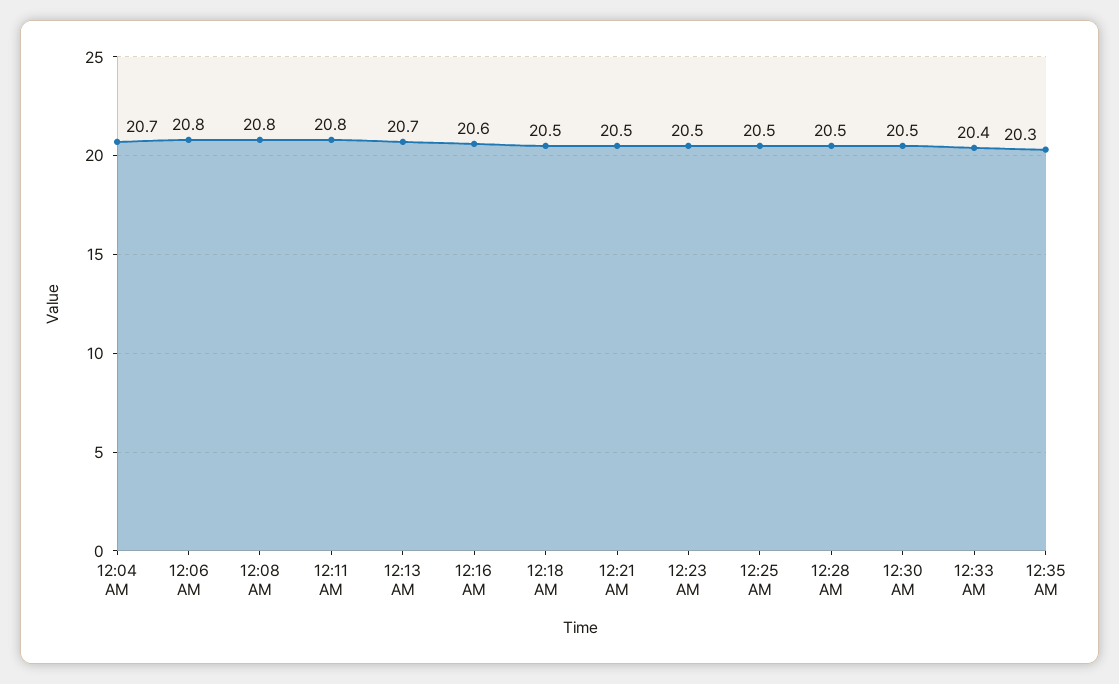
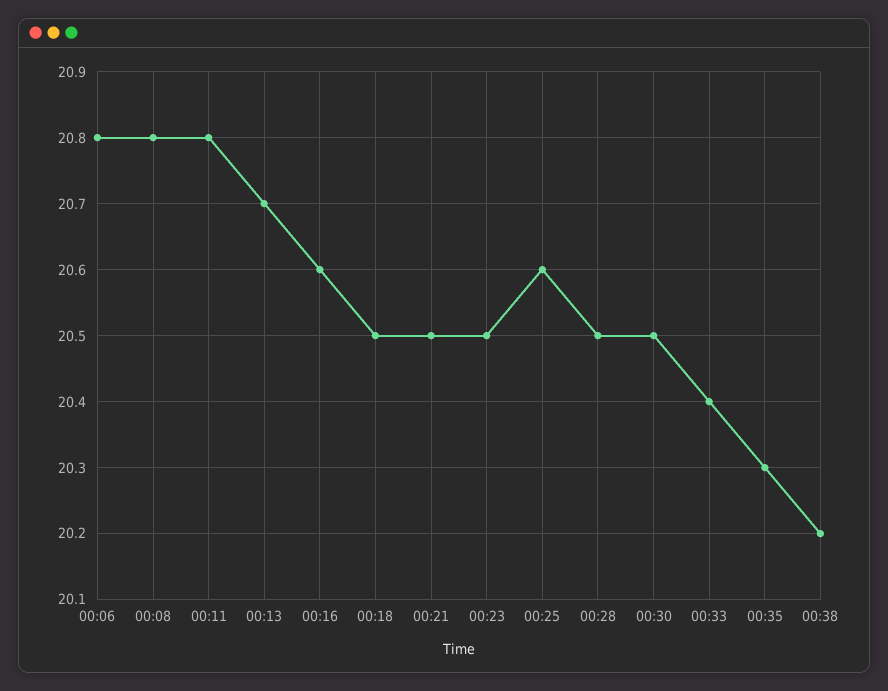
12:04 AM: 20.7 -> none
12:25 AM: 20.5 -> 20.6
00:38: none -> 20.2

